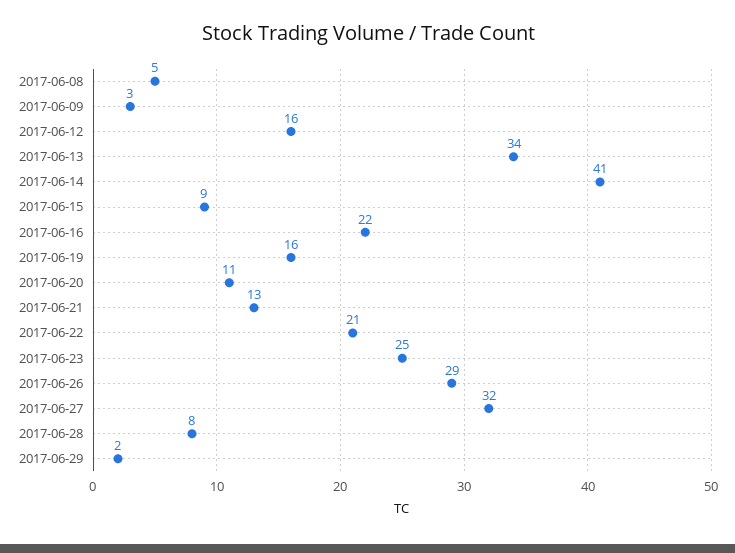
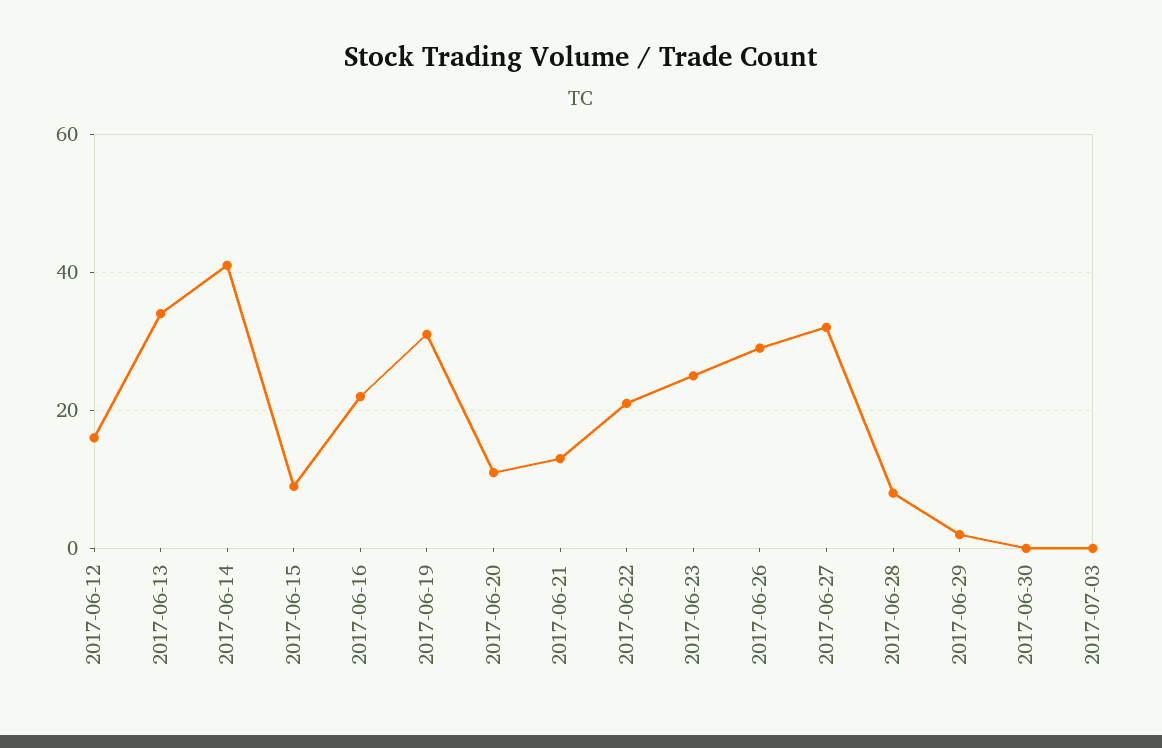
2017-06-08: 5 -> none
2017-06-09: 3 -> none
2017-06-19: 16 -> 30
2017-06-30: none -> 0
2017-07-03: none -> 0

